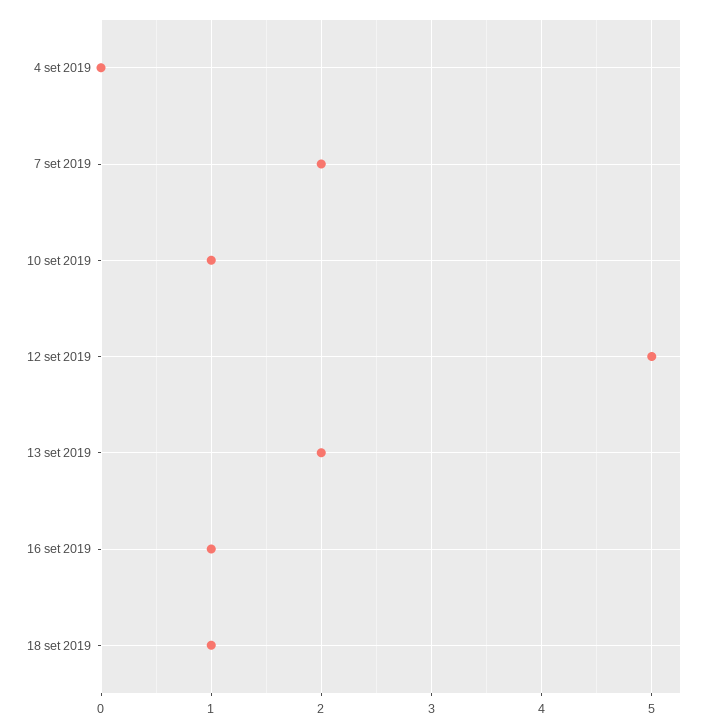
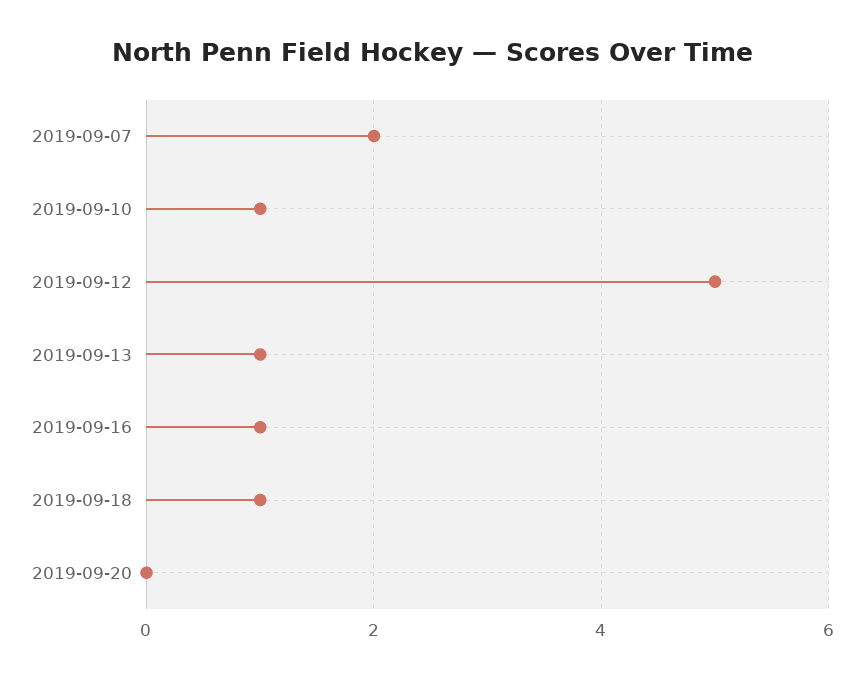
4 set 2019: 0 -> none
13 set 2019: 2 -> 1
2019-09-20: none -> 0

